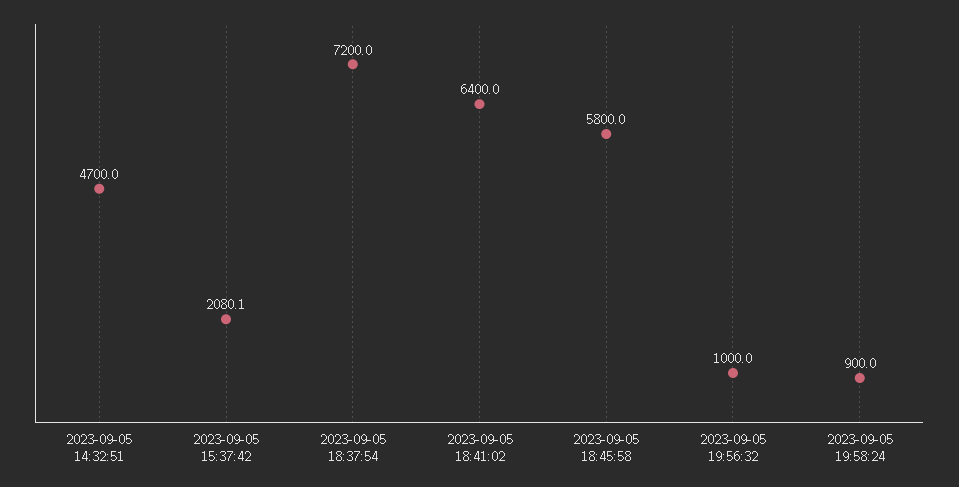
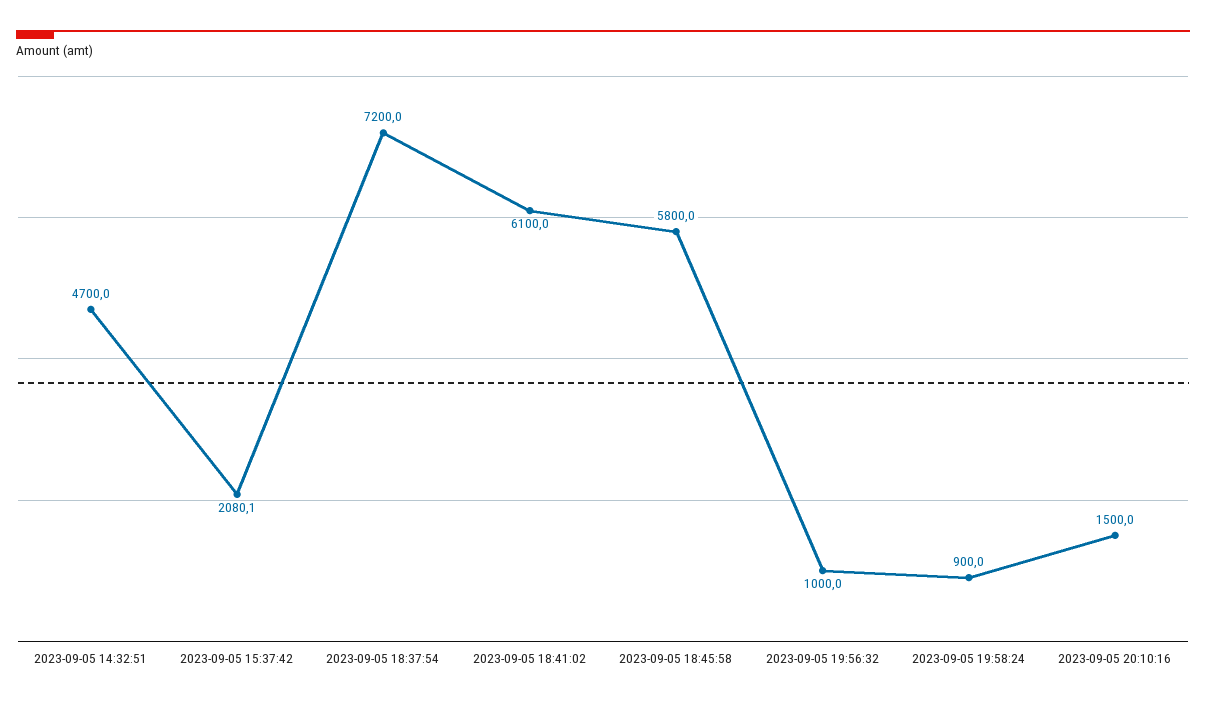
2023-09-05 18:41:02: 6400 -> 6100
2023-09-05 20:10:16: none -> 1500

